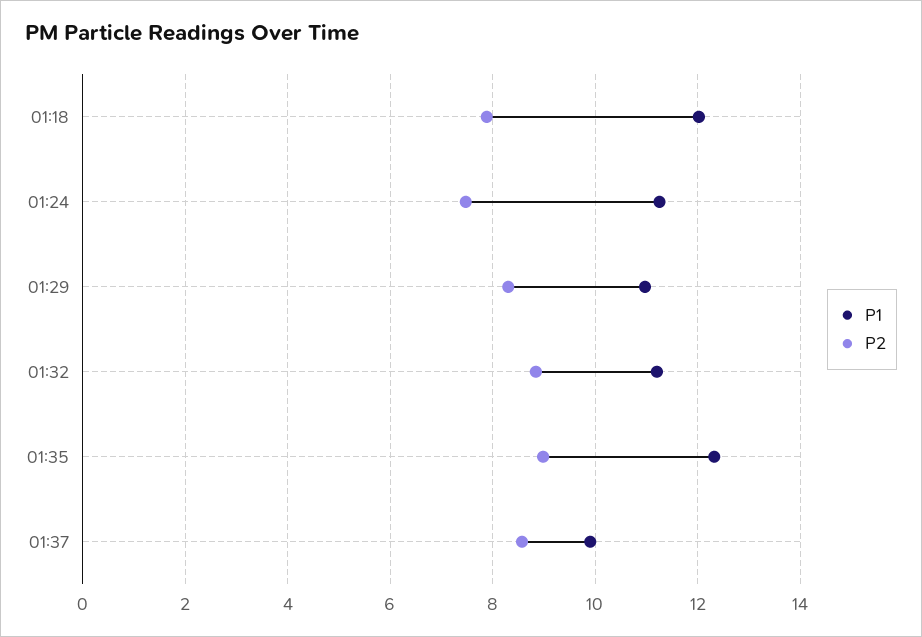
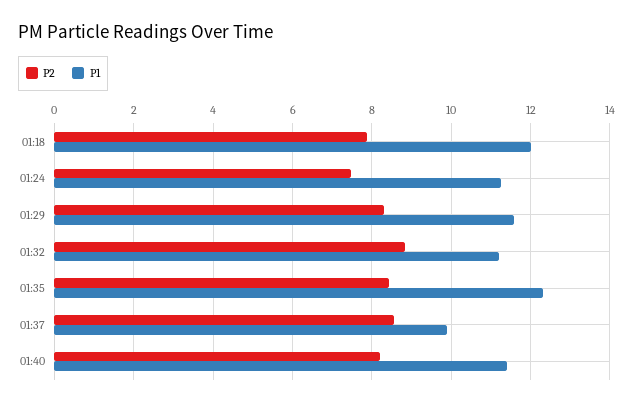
P1, 01:29: 11 -> 11.6
P2, 01:35: 9 -> 8.4
P2, 01:40: none -> 8.2
P1, 01:40: none -> 11.4

